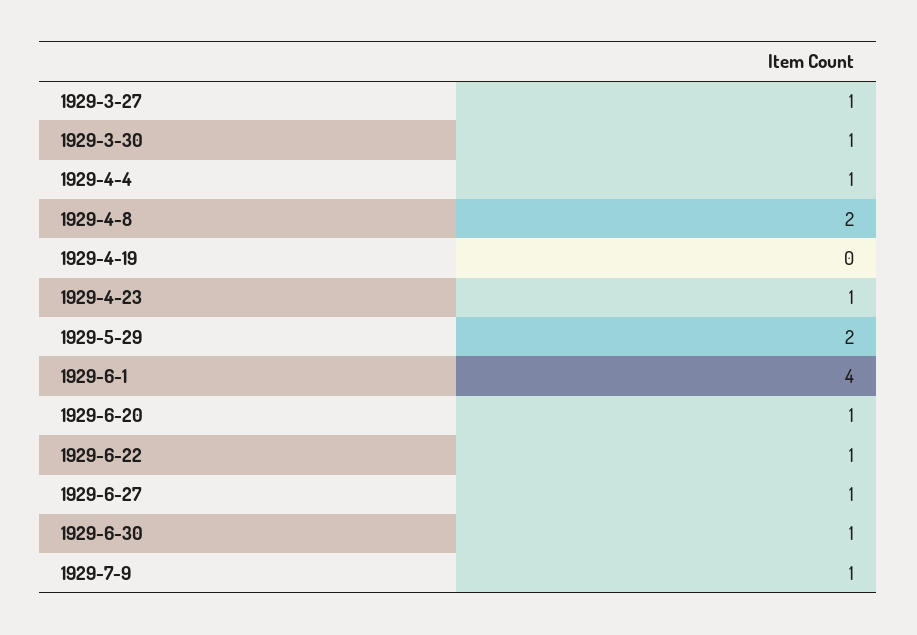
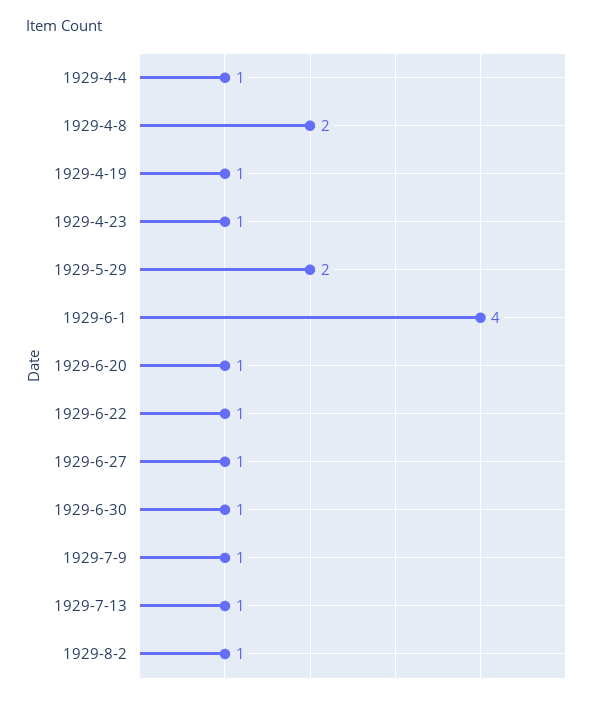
1929-3-27: 1 -> none
1929-3-30: 1 -> none
1929-4-19: 0 -> 1
1929-7-13: none -> 1
1929-8-2: none -> 1

